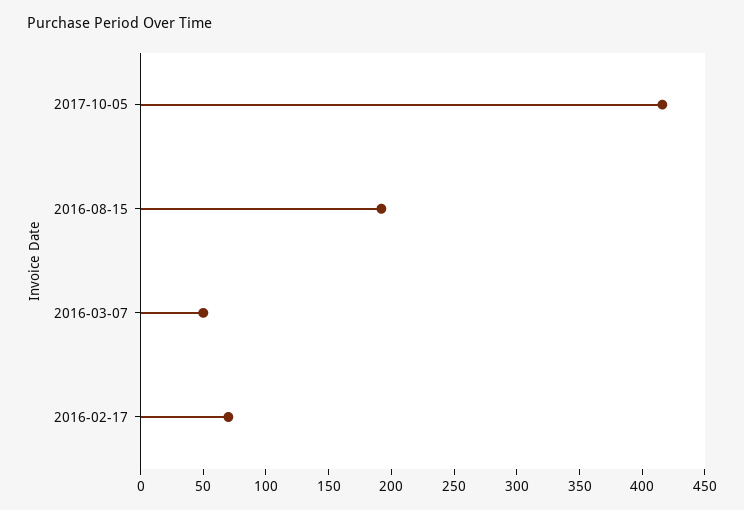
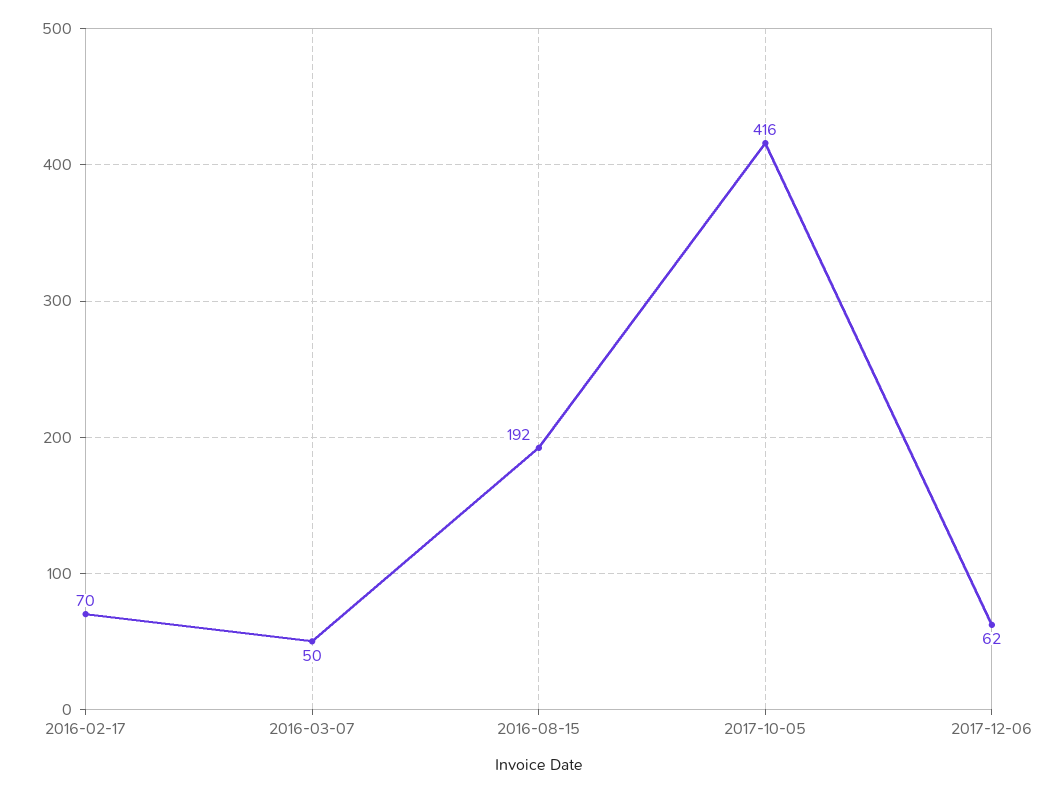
2017-12-06: none -> 62

